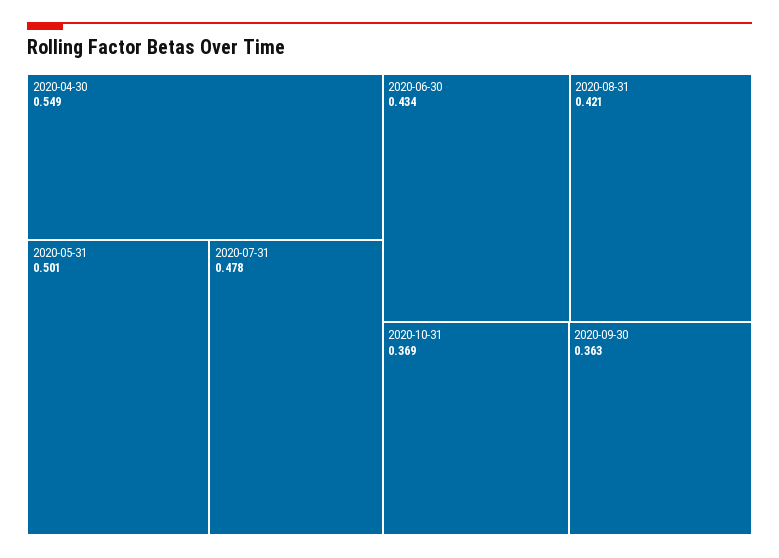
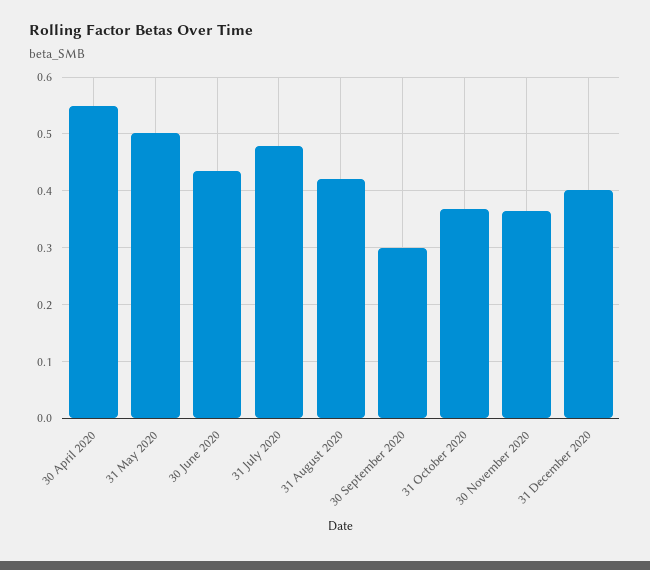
2020-09-30: 0.363 -> 0.3
30 November 2020: none -> 0.36
31 December 2020: none -> 0.4

